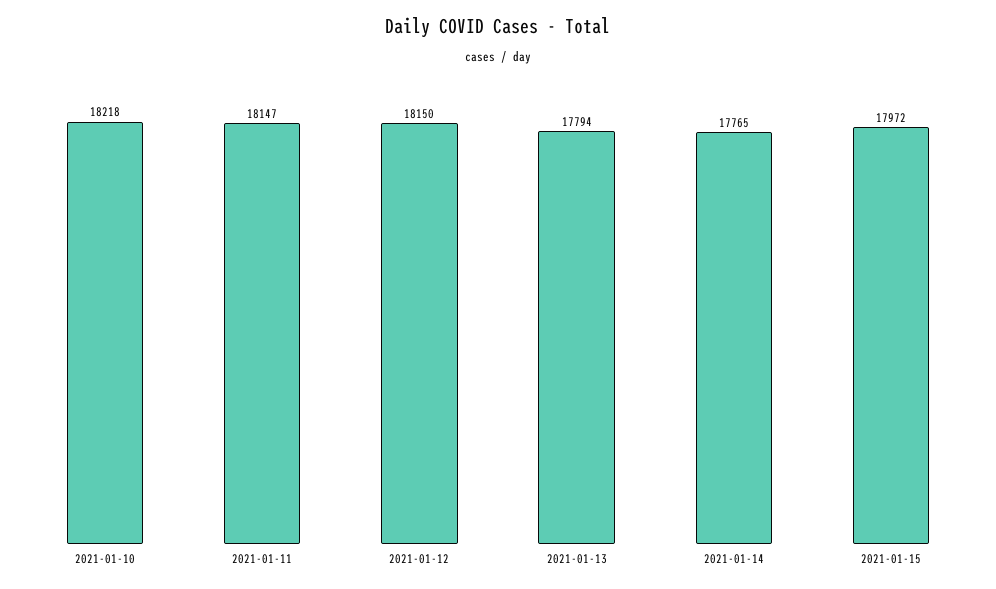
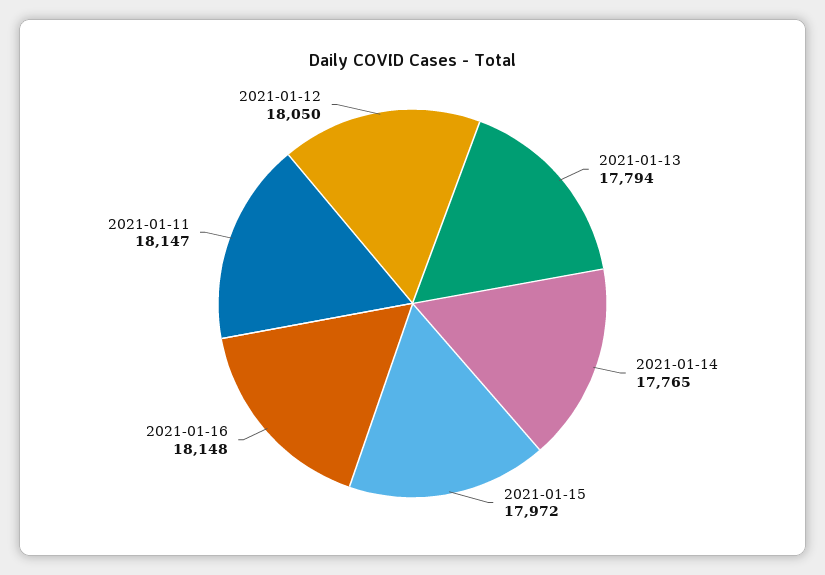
2021-01-10: 18218 -> none
2021-01-12: 18150 -> 18050
2021-01-16: none -> 18148

